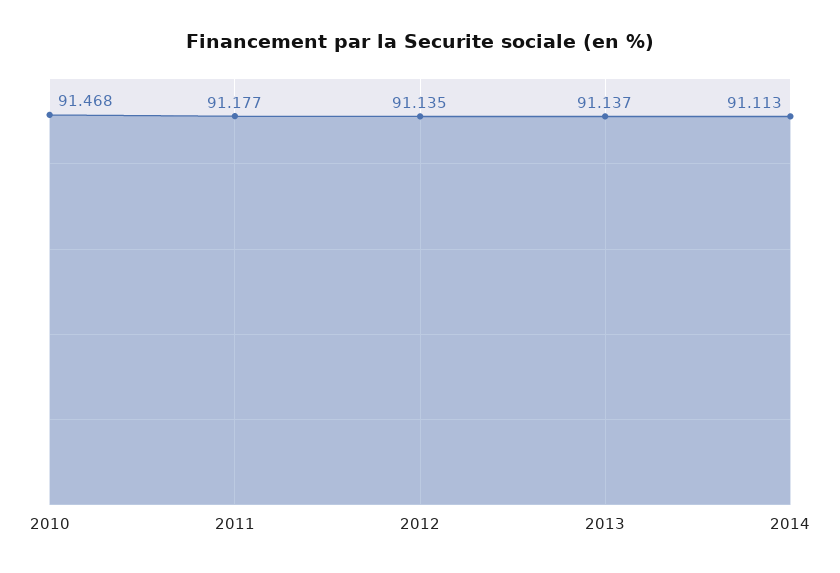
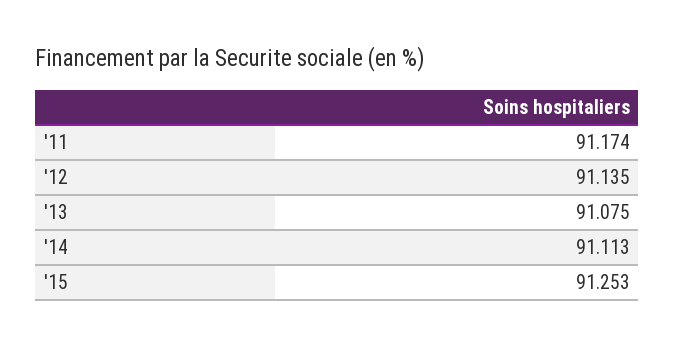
2010: 91.468 -> none
2011: 91.177 -> 91.174
2013: 91.137 -> 91.075
'15: none -> 91.253

